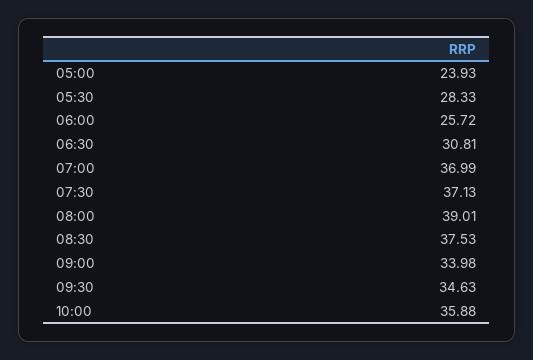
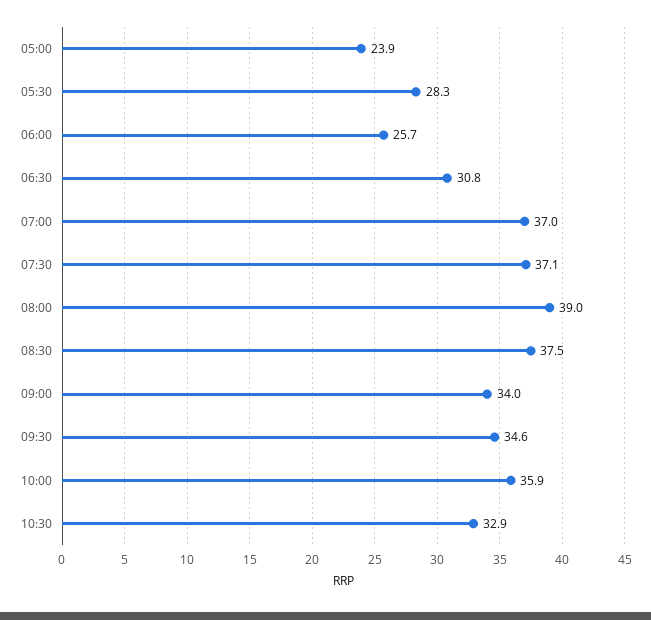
10:30: none -> 32.9

